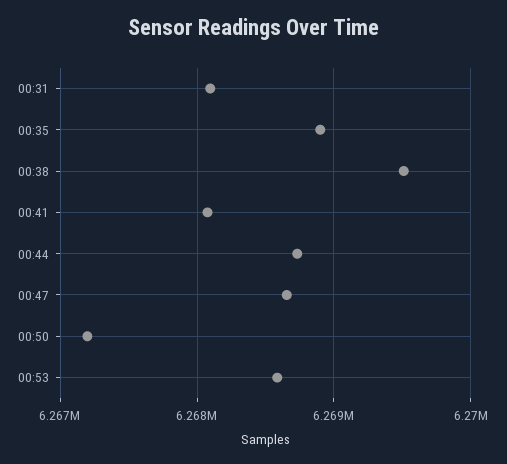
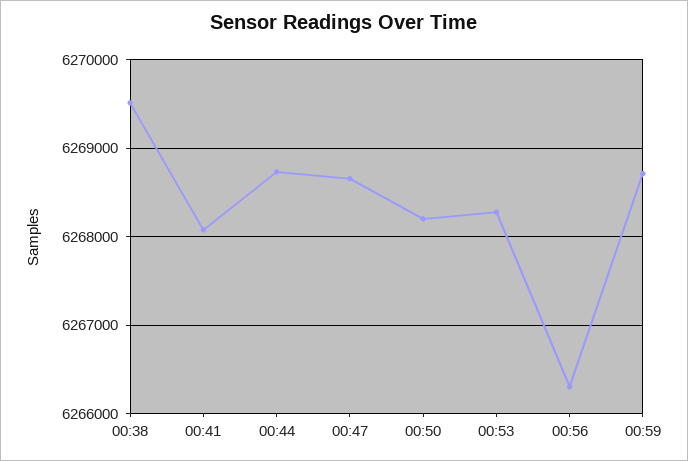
00:31: 6268100 -> none
00:35: 6268900 -> none
00:50: 6267200 -> 6268200
00:53: 6268600 -> 6268300
00:56: none -> 6266300
00:59: none -> 6268700

